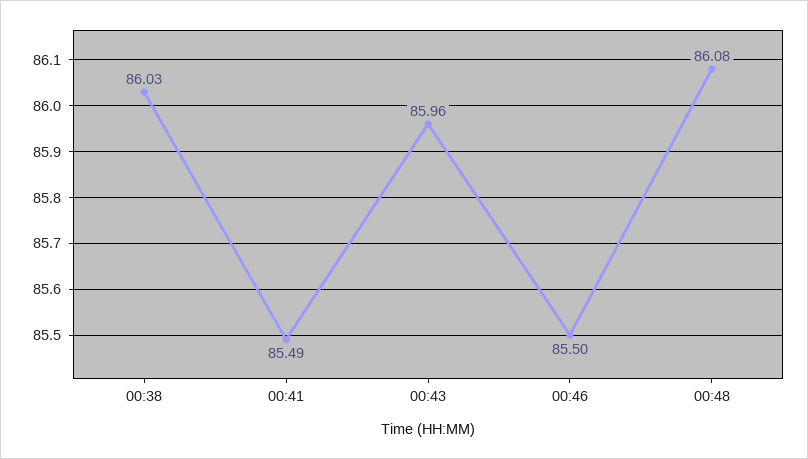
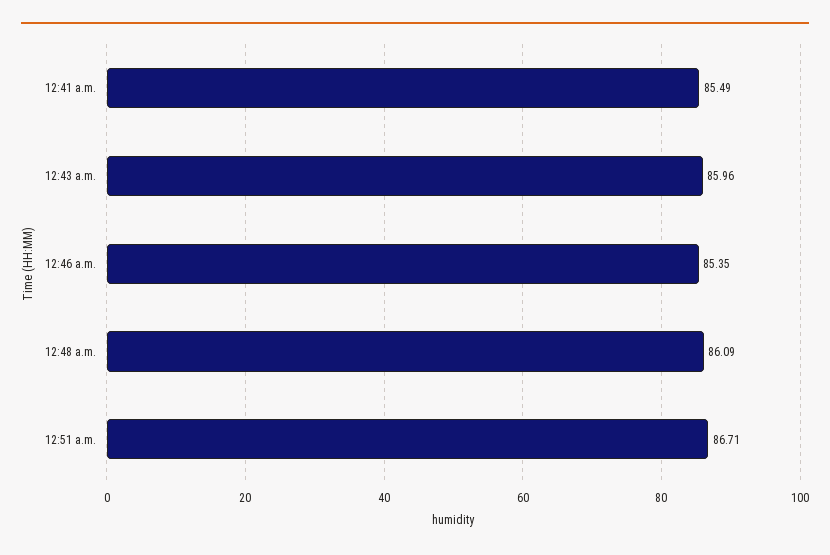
00:38: 86.03 -> none
00:46: 85.5 -> 85.35
00:48: 86.08 -> 86.09
12:51 a.m.: none -> 86.71

